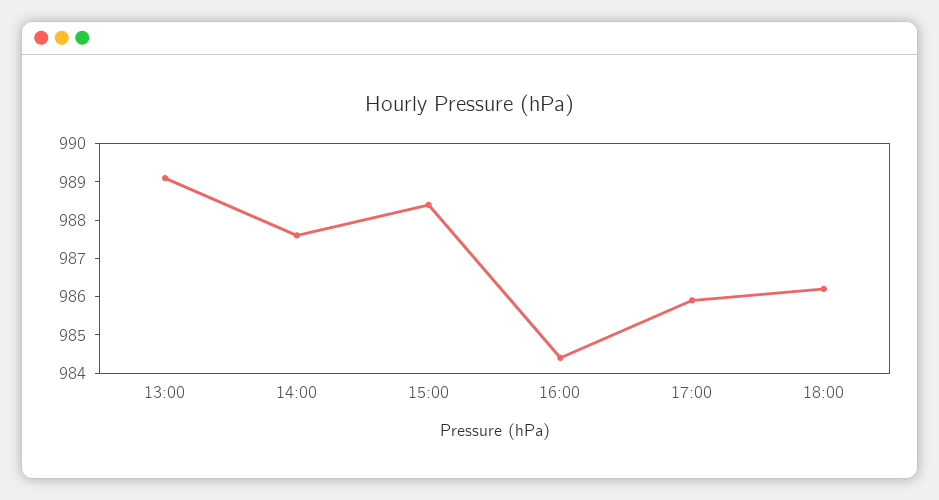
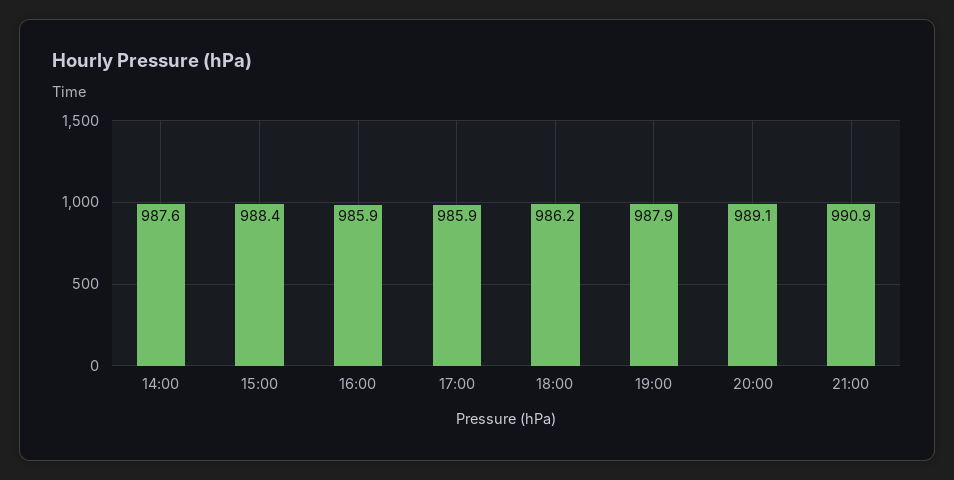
13:00: 989 -> none
16:00: 984.5 -> 985.9
19:00: none -> 987.9
20:00: none -> 989.1
21:00: none -> 990.9

